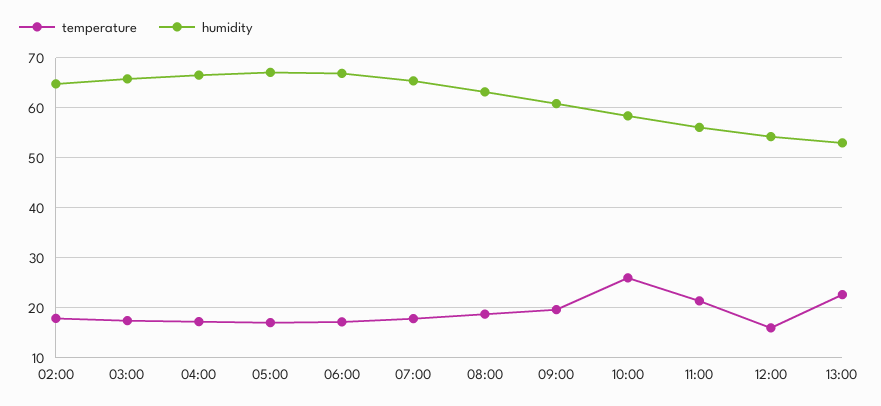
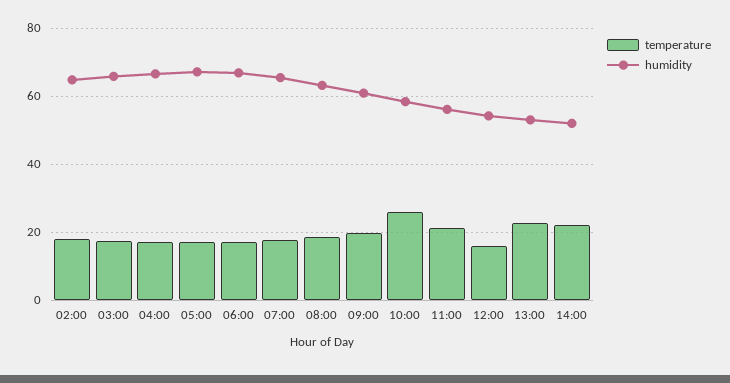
temperature, 14:00: none -> 22
humidity, 14:00: none -> 52

